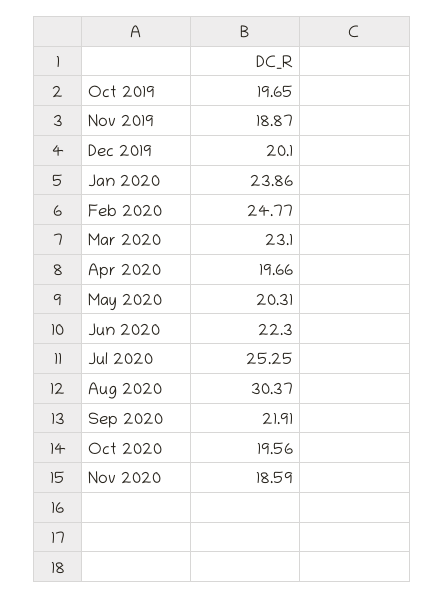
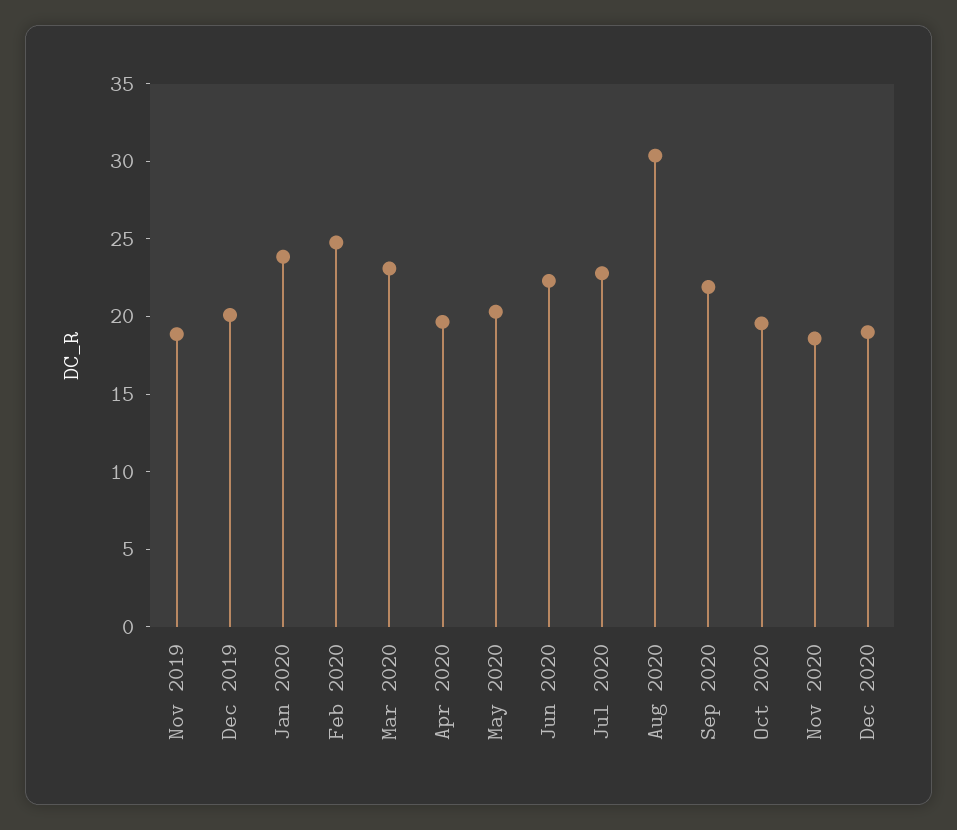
Oct 2019: 19.65 -> none
Jul 2020: 25.25 -> 23
Dec 2020: none -> 19

